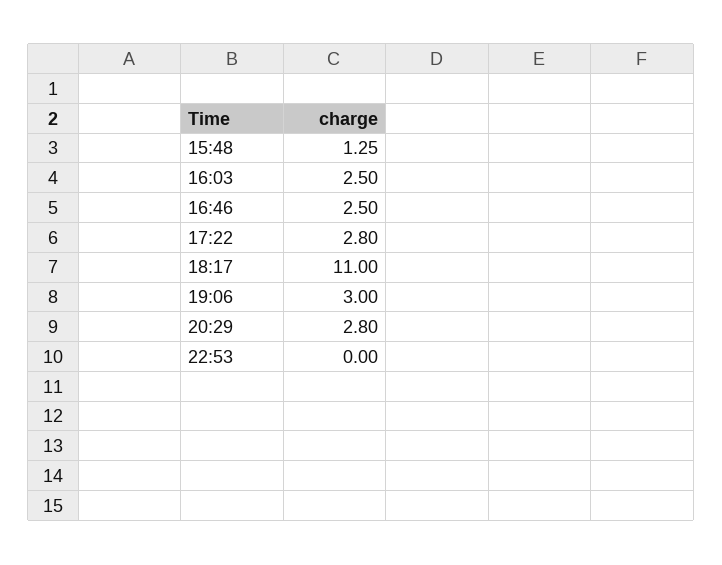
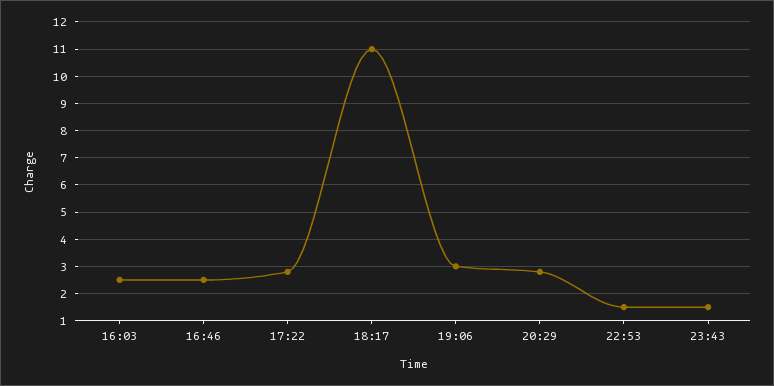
15:48: 1.25 -> none
22:53: 0 -> 1.5
23:43: none -> 1.5

